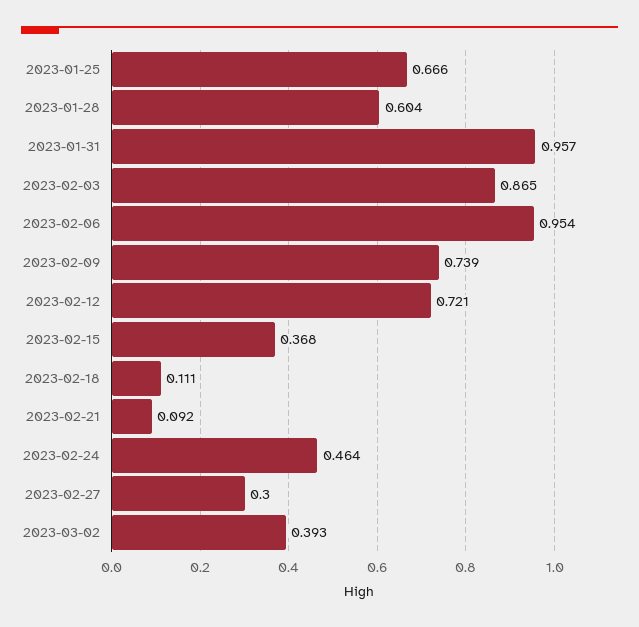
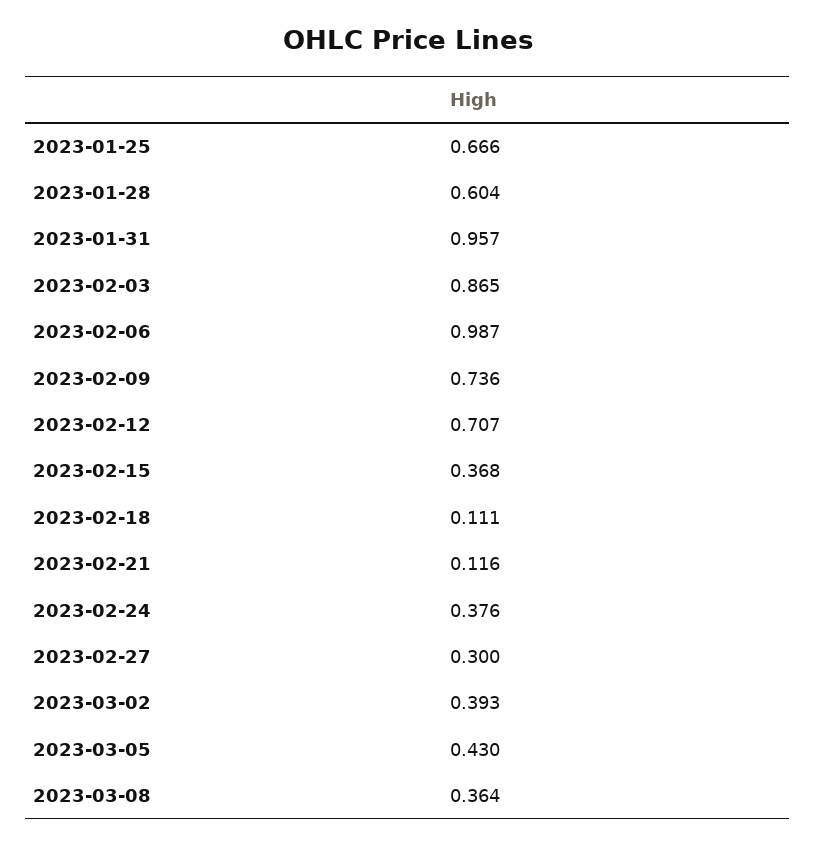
2023-02-06: 0.954 -> 0.987
2023-02-09: 0.739 -> 0.736
2023-02-12: 0.721 -> 0.707
2023-02-21: 0.092 -> 0.116
2023-02-24: 0.464 -> 0.376
2023-03-05: none -> 0.43
2023-03-08: none -> 0.364

